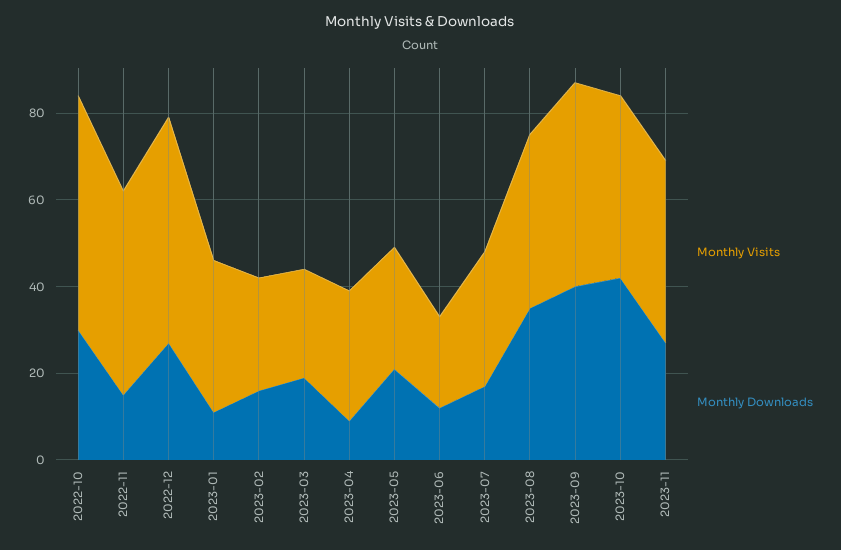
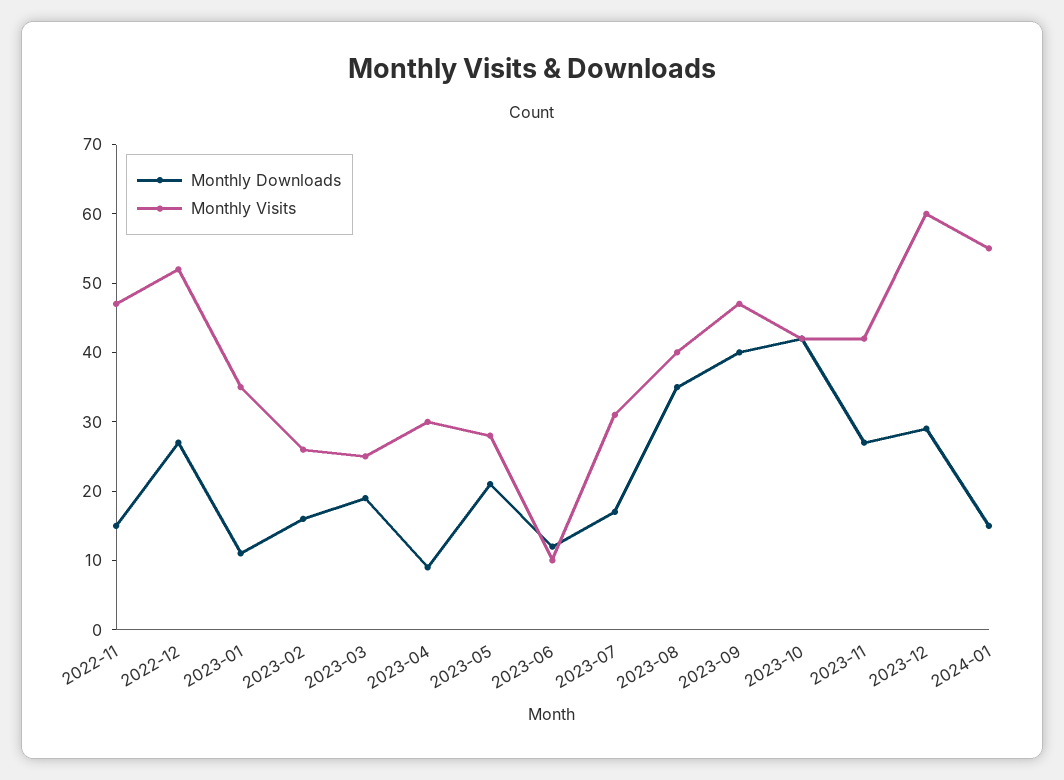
Monthly Visits, 2022-10: 55 -> none
Monthly Downloads, 2022-10: 30 -> none
Monthly Visits, 2023-06: 20 -> 10
Monthly Downloads, 2023-12: none -> 30
Monthly Visits, 2023-12: none -> 60
Monthly Downloads, 2024-01: none -> 15
Monthly Visits, 2024-01: none -> 55

